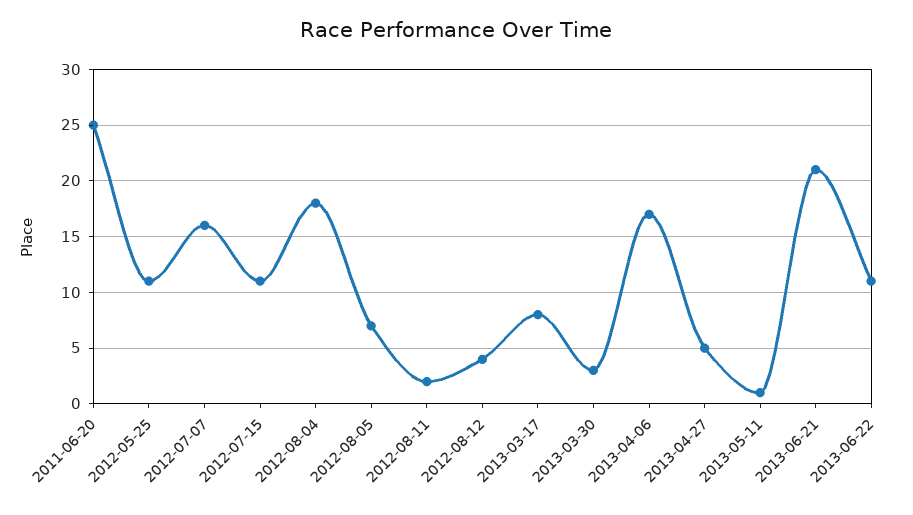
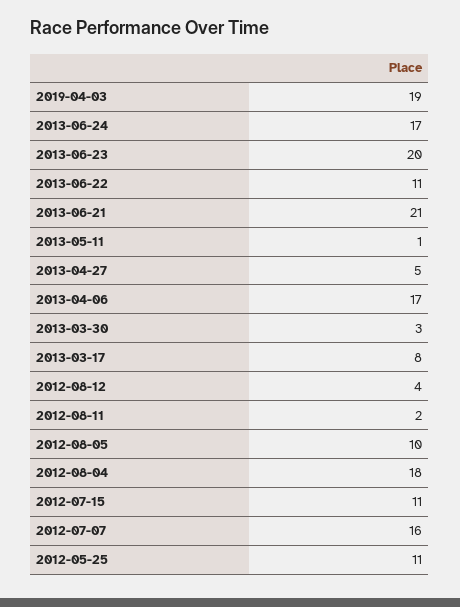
2011-06-20: 25 -> none
2012-08-05: 7 -> 10
2019-04-03: none -> 19
2013-06-24: none -> 17
2013-06-23: none -> 20

